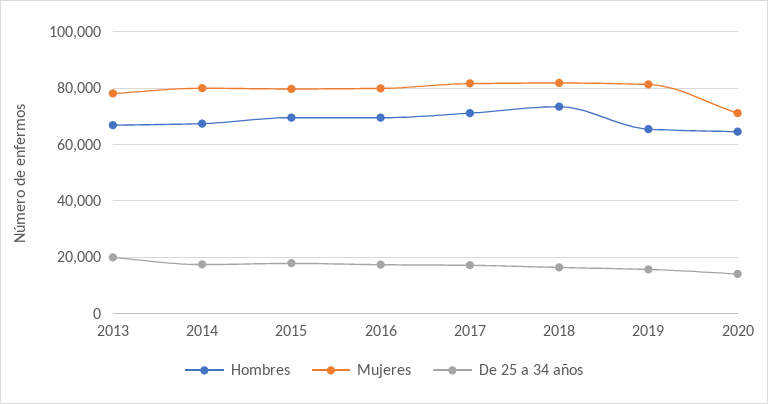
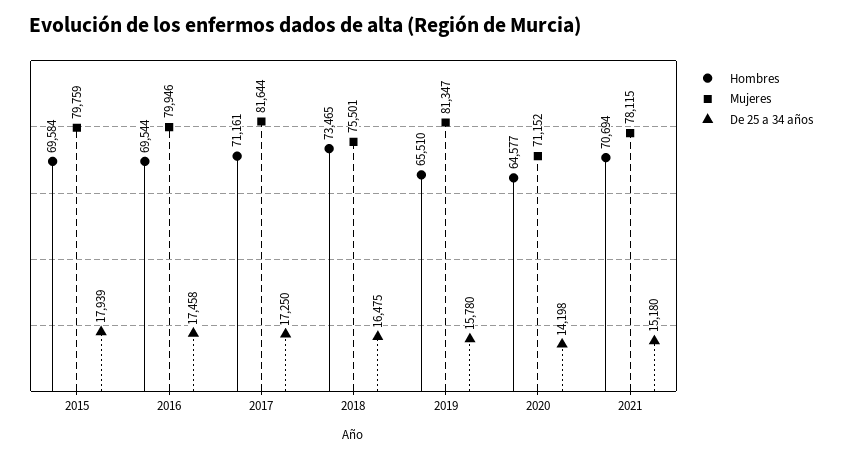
Hombres, 2013: 67500 -> none
Mujeres, 2013: 77500 -> none
De 25 a 34 años, 2013: 20000 -> none
Hombres, 2014: 67500 -> none
Mujeres, 2014: 80000 -> none
De 25 a 34 años, 2014: 17500 -> none
Mujeres, 2018: 82500 -> 75501
Hombres, 2021: none -> 70694
Mujeres, 2021: none -> 78115
De 25 a 34 años, 2021: none -> 15180

